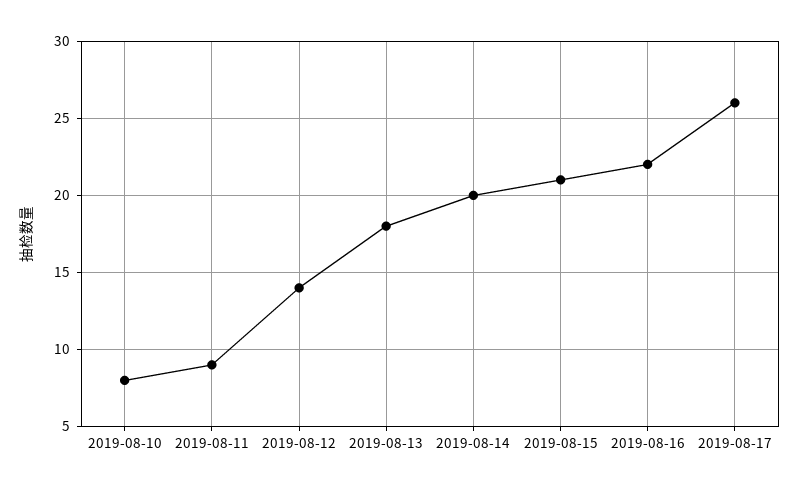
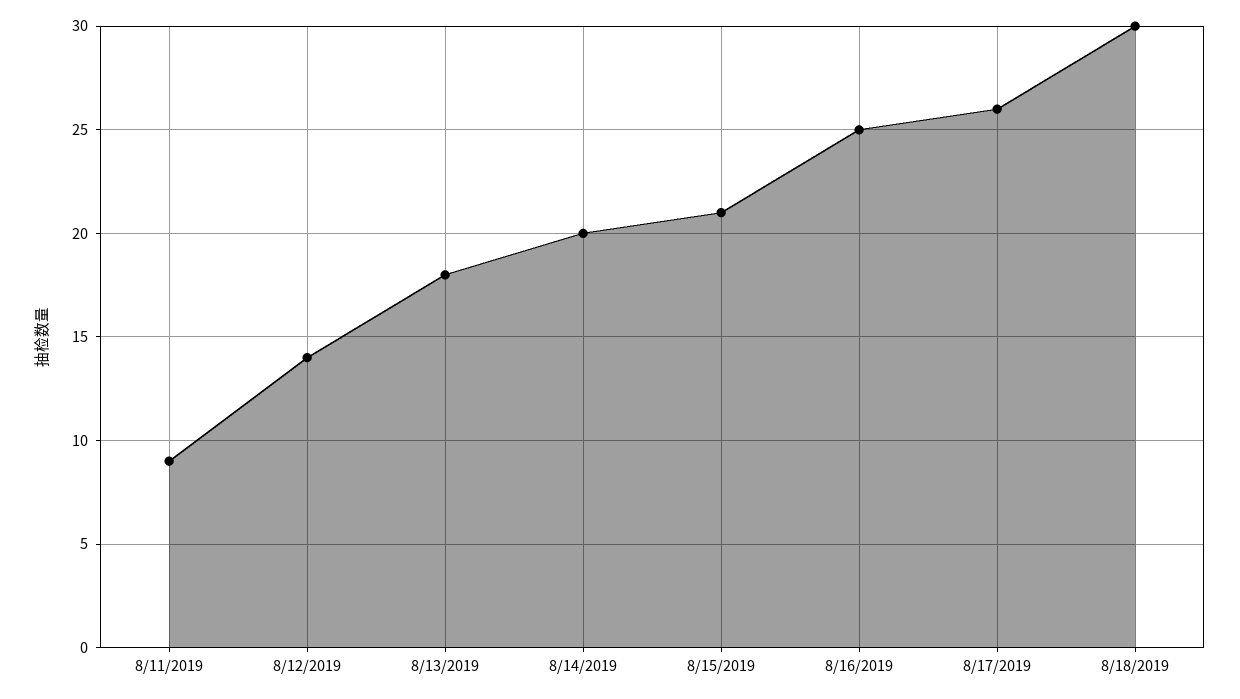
2019-08-10: 8 -> none
2019-08-16: 22 -> 25
8/18/2019: none -> 30

